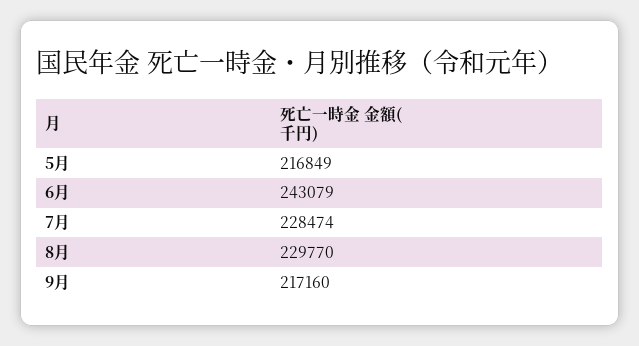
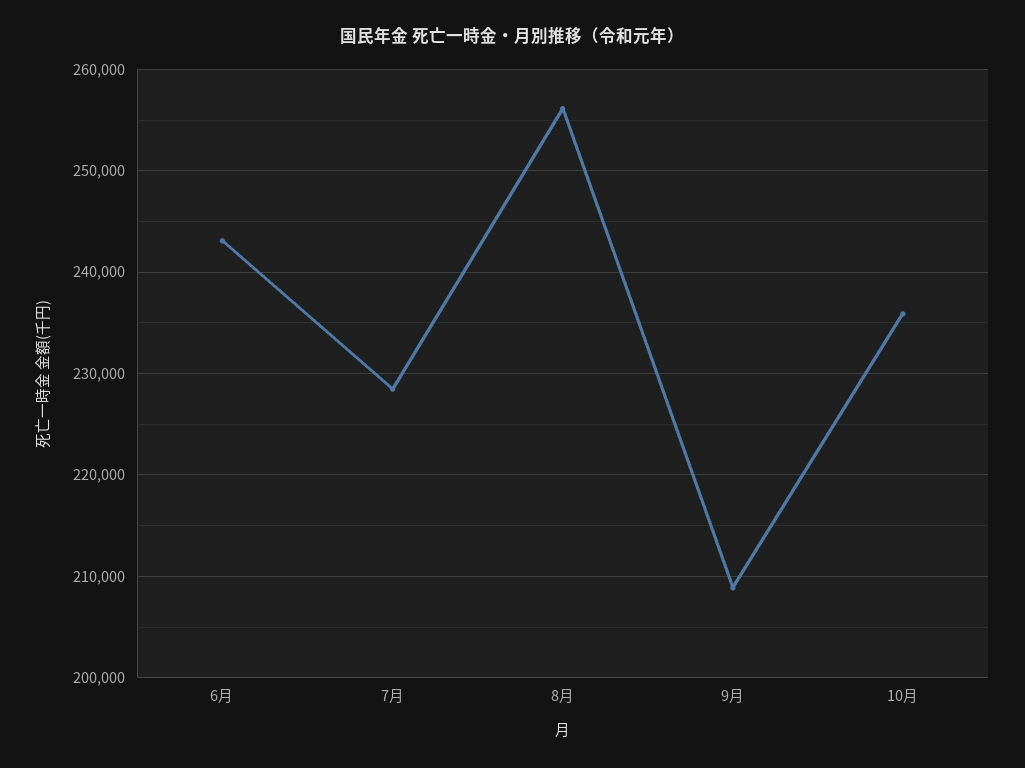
5月: 216849 -> none
8月: 229770 -> 256000
9月: 217160 -> 209000
10月: none -> 236000

